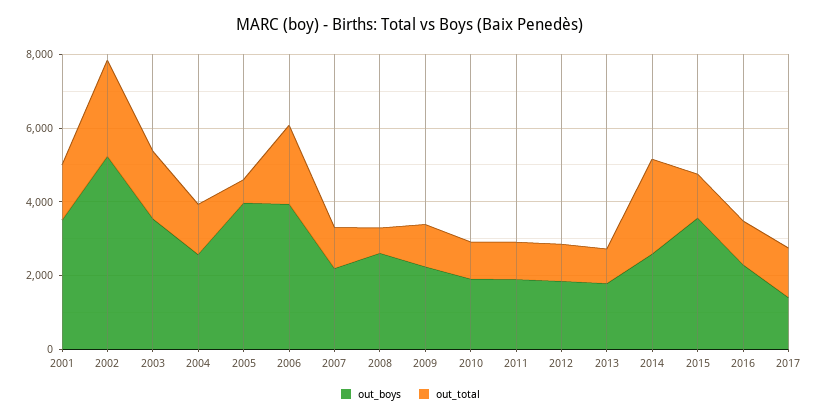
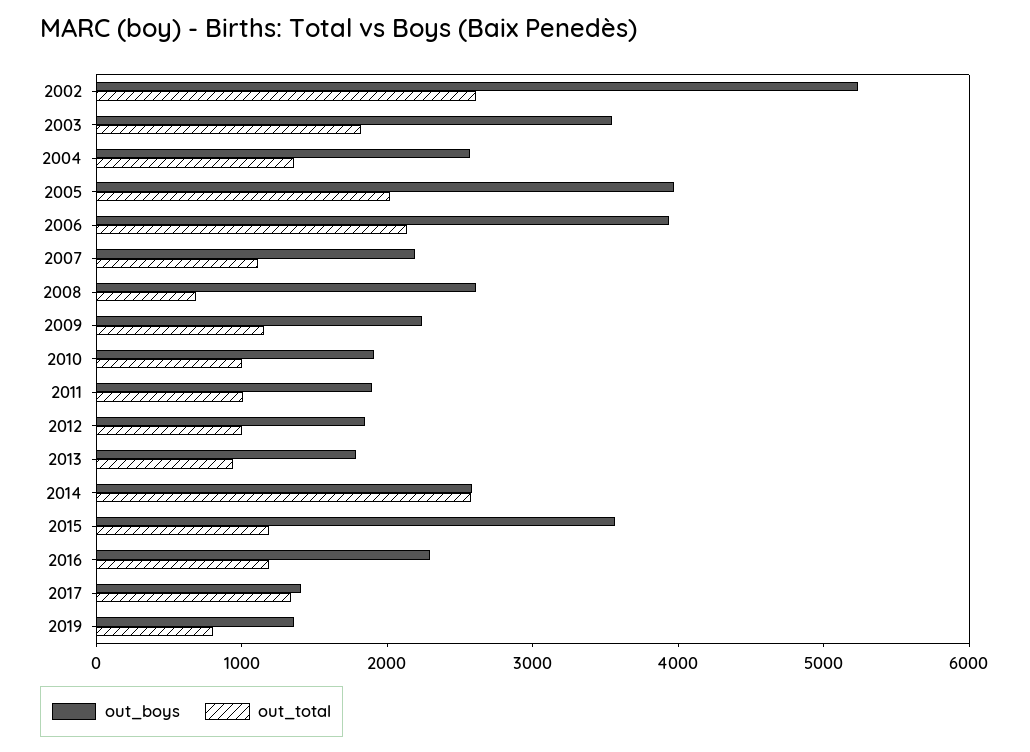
out_boys, 2001: 3500 -> none
out_total, 2001: 1500 -> none
out_total, 2005: 500 -> 2000
out_boys, 2019: none -> 1400
out_total, 2019: none -> 800

